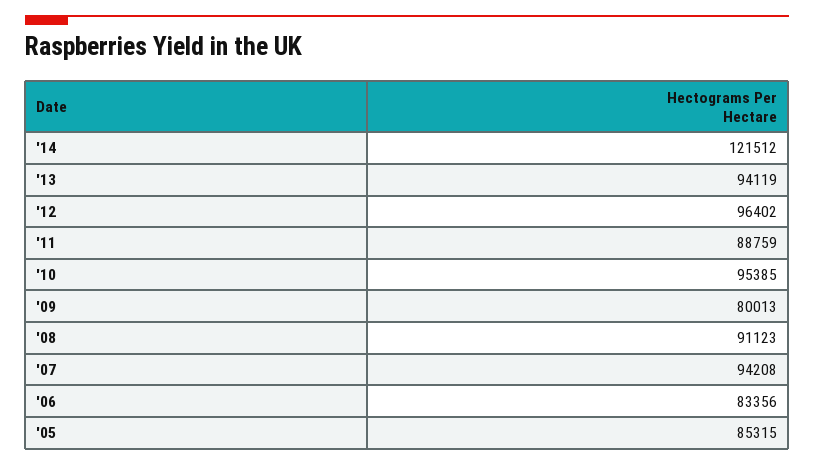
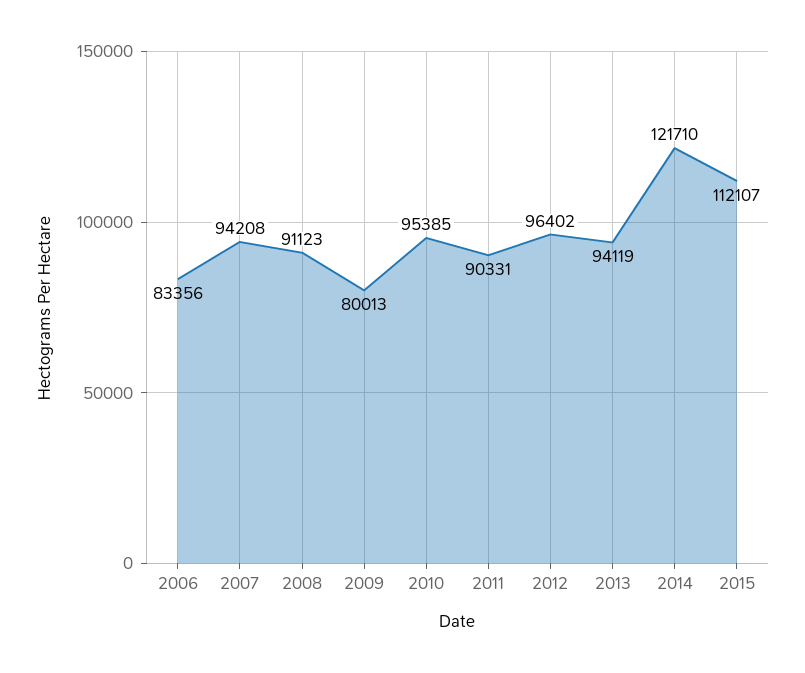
'14: 121512 -> 121710
'11: 88759 -> 90331
'05: 85315 -> none
2015: none -> 112107

